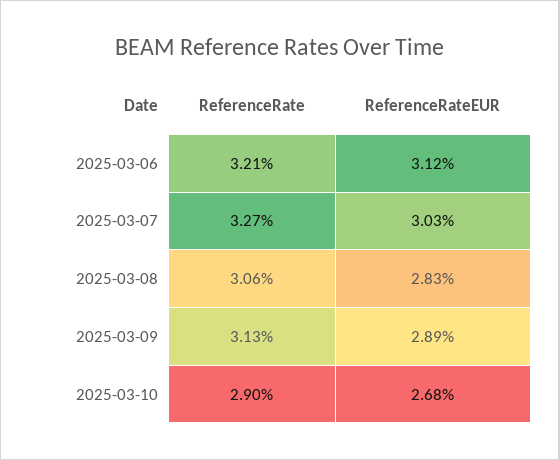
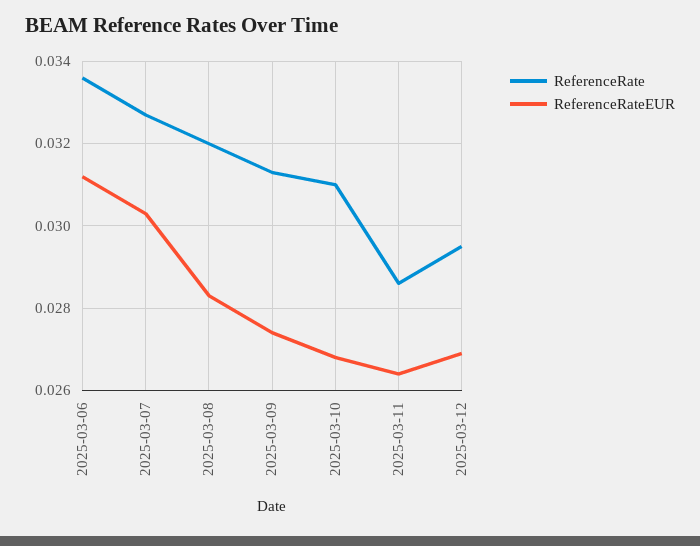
ReferenceRate, 2025-03-06: 0.0321 -> 0.0335
ReferenceRate, 2025-03-08: 0.0306 -> 0.032
ReferenceRateEUR, 2025-03-09: 0.0289 -> 0.0275
ReferenceRate, 2025-03-10: 0.029 -> 0.031
ReferenceRate, 2025-03-11: none -> 0.0285
ReferenceRateEUR, 2025-03-11: none -> 0.0265
ReferenceRate, 2025-03-12: none -> 0.0295
ReferenceRateEUR, 2025-03-12: none -> 0.027

